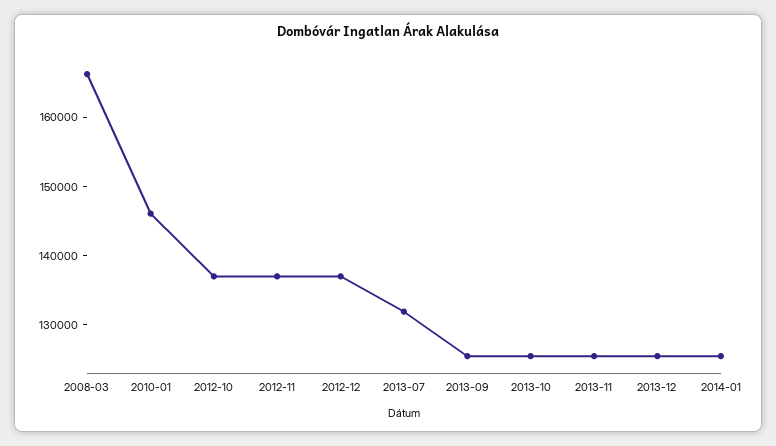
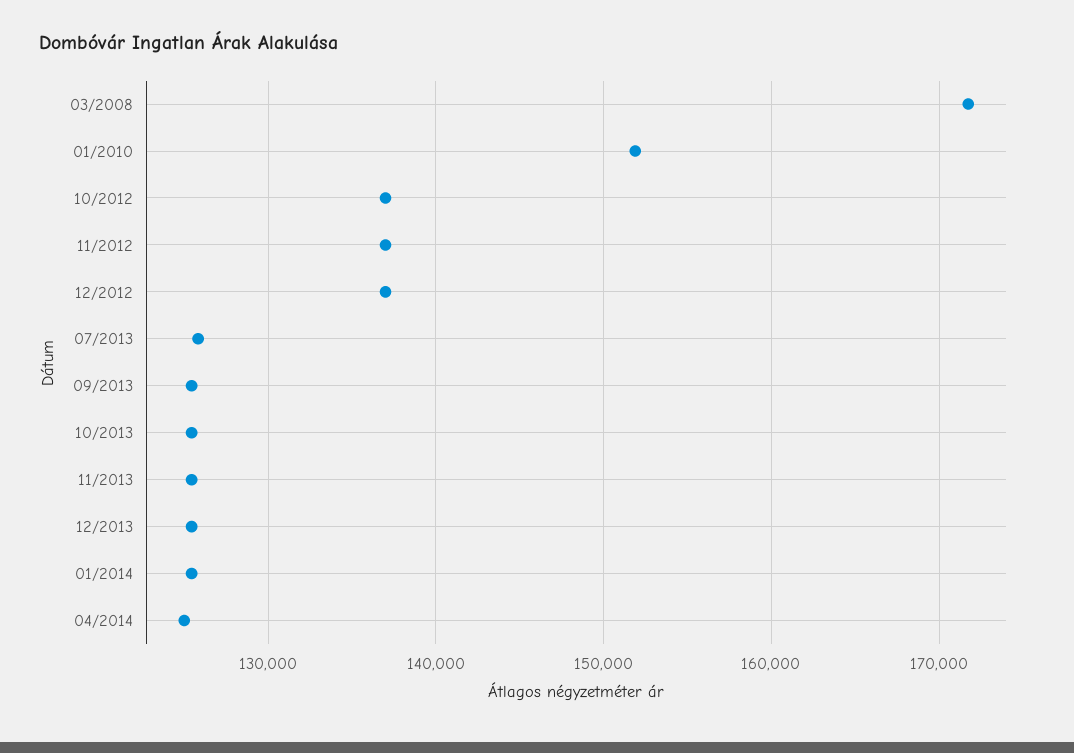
2008-03: 166000 -> 172000
2010-01: 146000 -> 152000
2013-07: 132000 -> 126000
04/2014: none -> 125000

